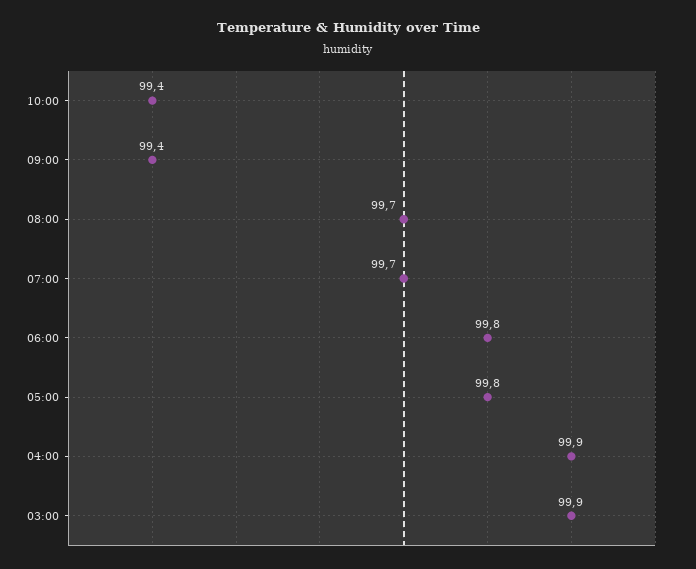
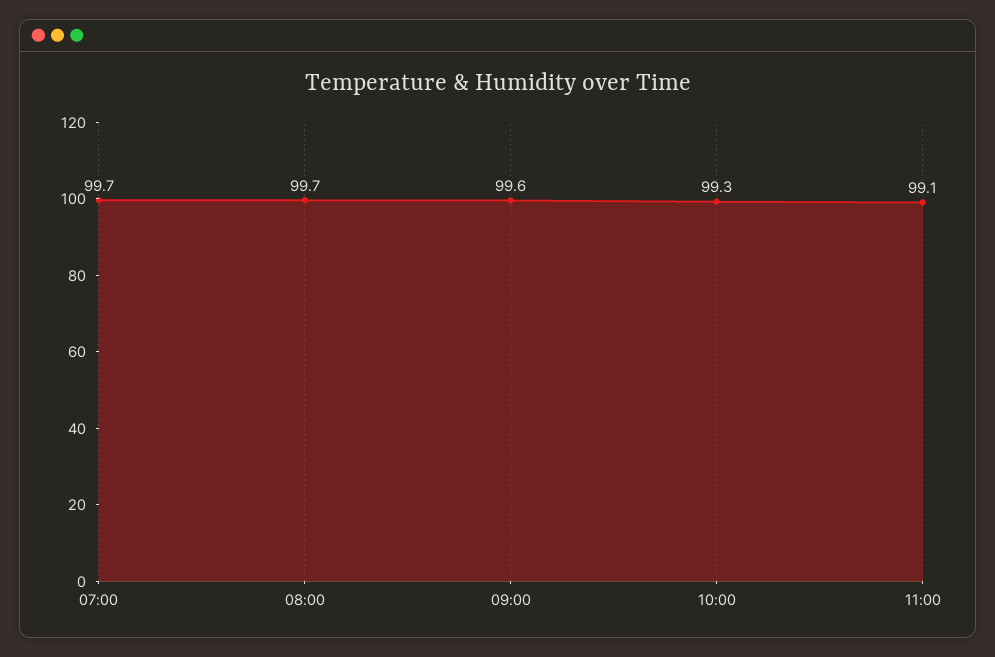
10:00: 99.4 -> 99.3
09:00: 99.4 -> 99.6
06:00: 99.8 -> none
05:00: 99.8 -> none
04:00: 99.9 -> none
03:00: 99.9 -> none
11:00: none -> 99.1

